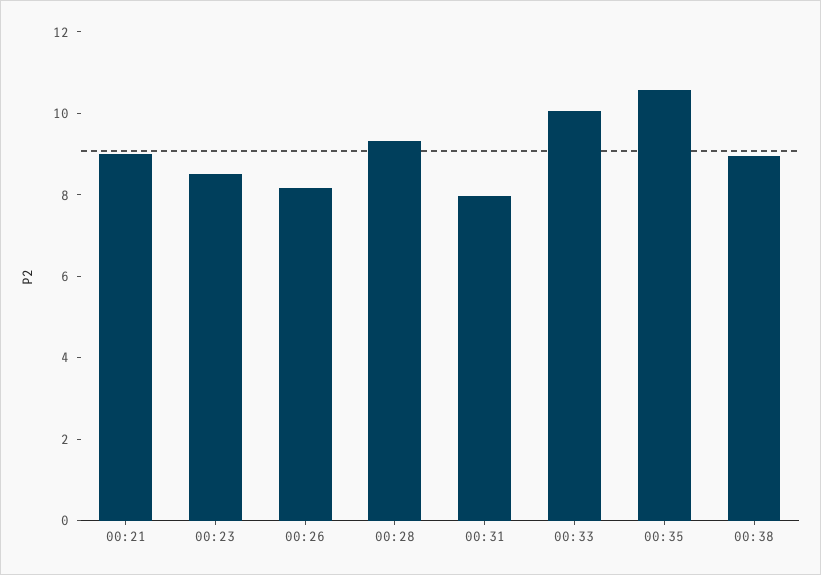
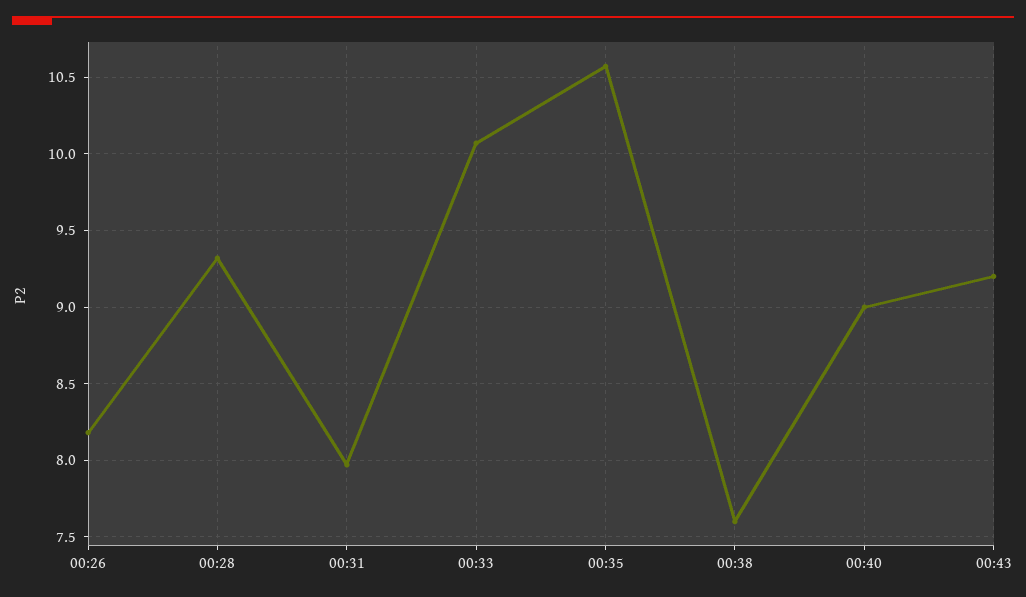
00:21: 9 -> none
00:23: 8.5 -> none
00:38: 9 -> 7.6
00:40: none -> 9
00:43: none -> 9.2

